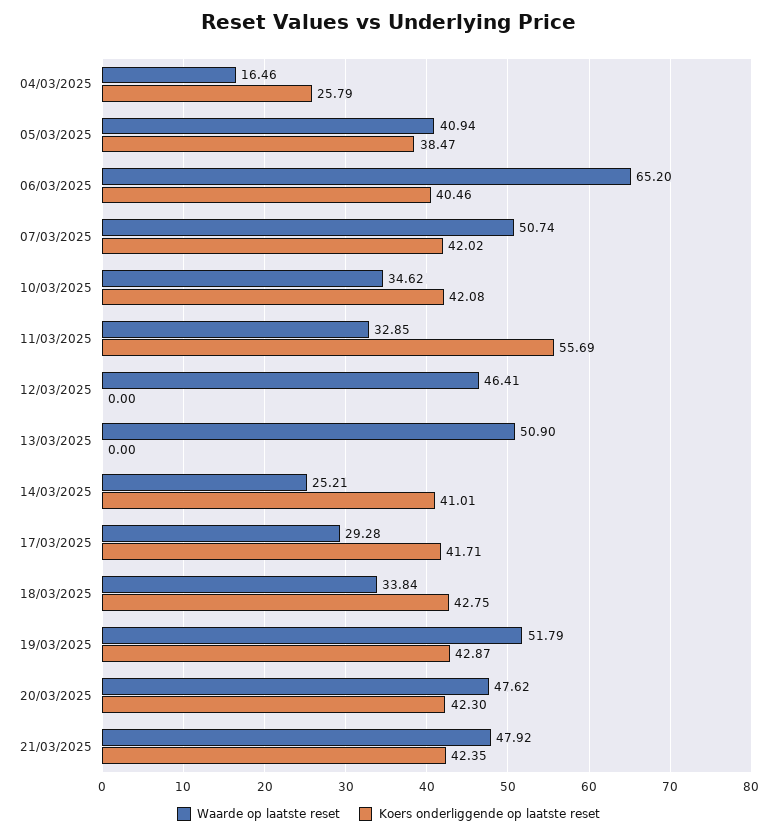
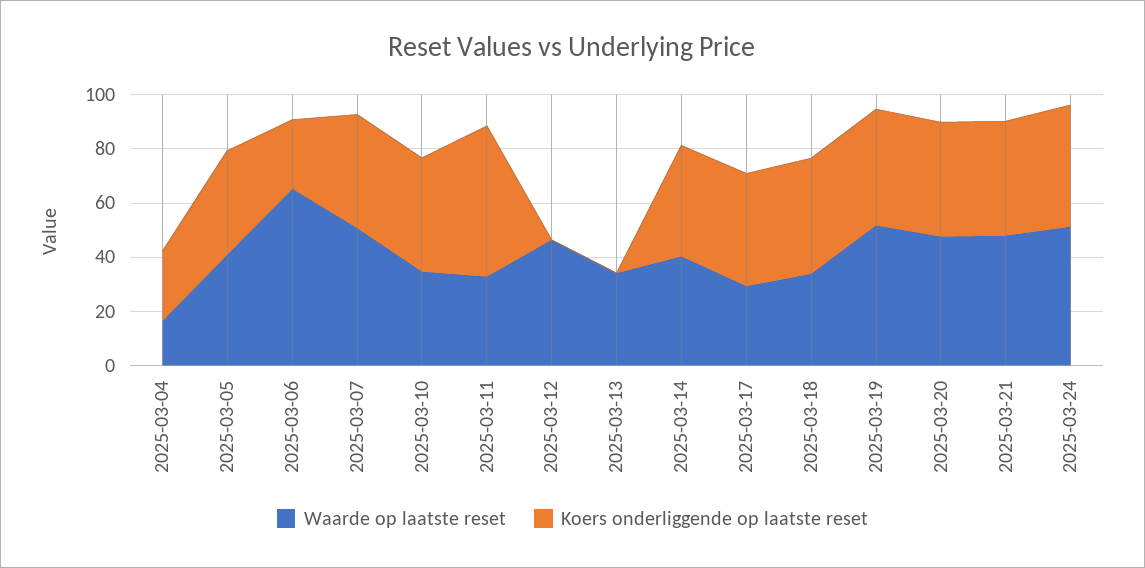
Koers onderliggende op laatste reset, 06/03/2025: 40.46 -> 25
Waarde op laatste reset, 13/03/2025: 50.9 -> 35
Waarde op laatste reset, 14/03/2025: 25.21 -> 40
Waarde op laatste reset, 2025-03-24: none -> 50
Koers onderliggende op laatste reset, 2025-03-24: none -> 45

